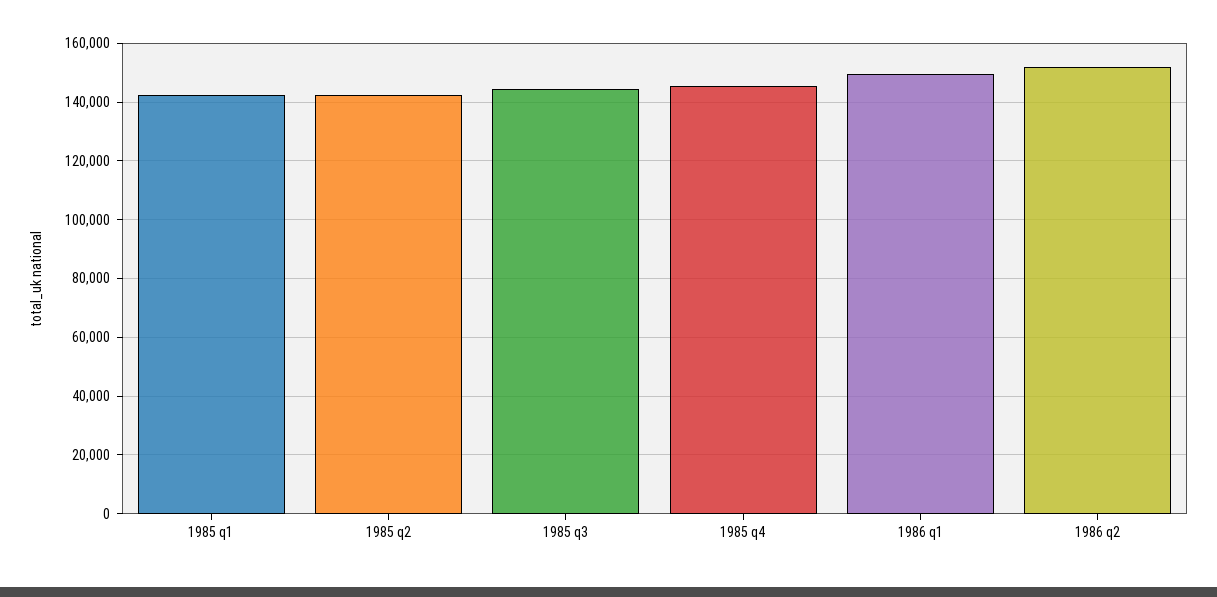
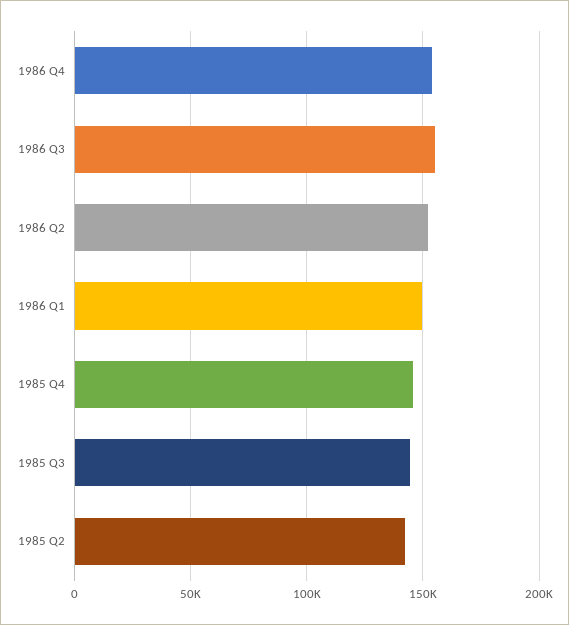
1985 q1: 142500 -> none
1986 Q4: none -> 155000
1986 Q3: none -> 155000

